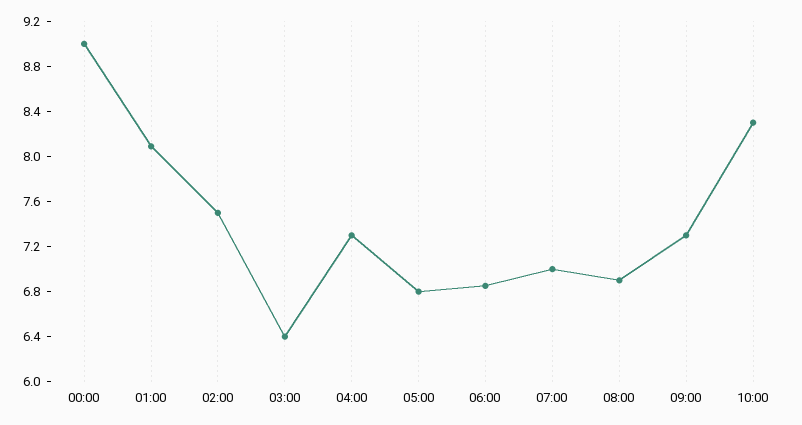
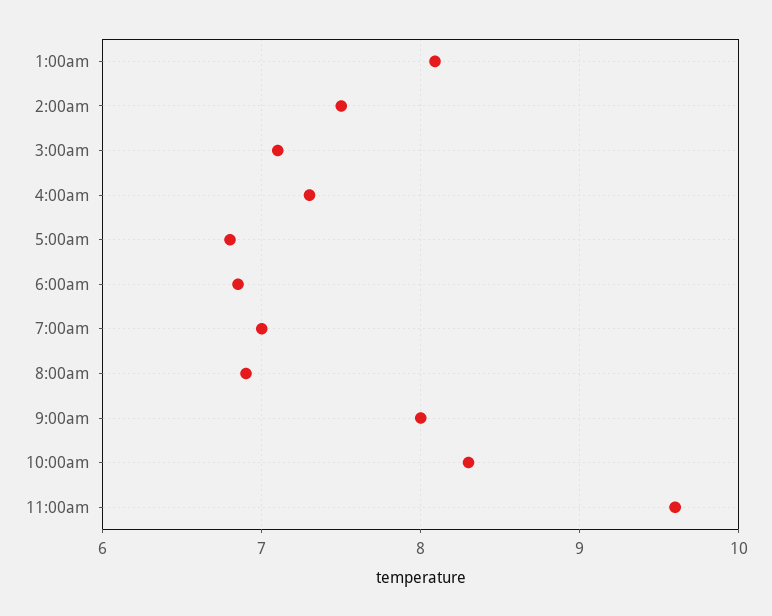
00:00: 9 -> none
03:00: 6.4 -> 7.1
09:00: 7.3 -> 8
11:00am: none -> 9.6

